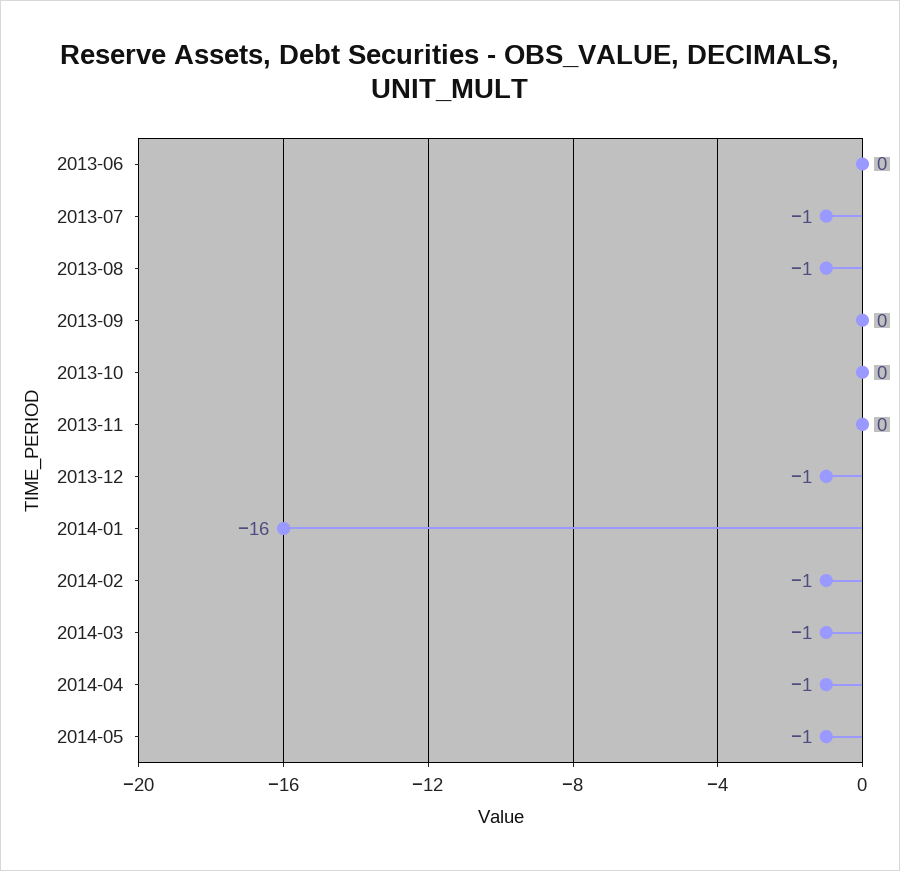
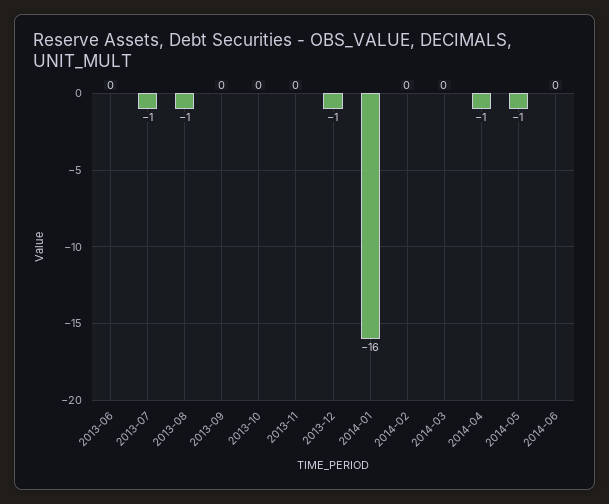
2014-02: -1 -> 0
2014-03: -1 -> 0
2014-06: none -> 0

